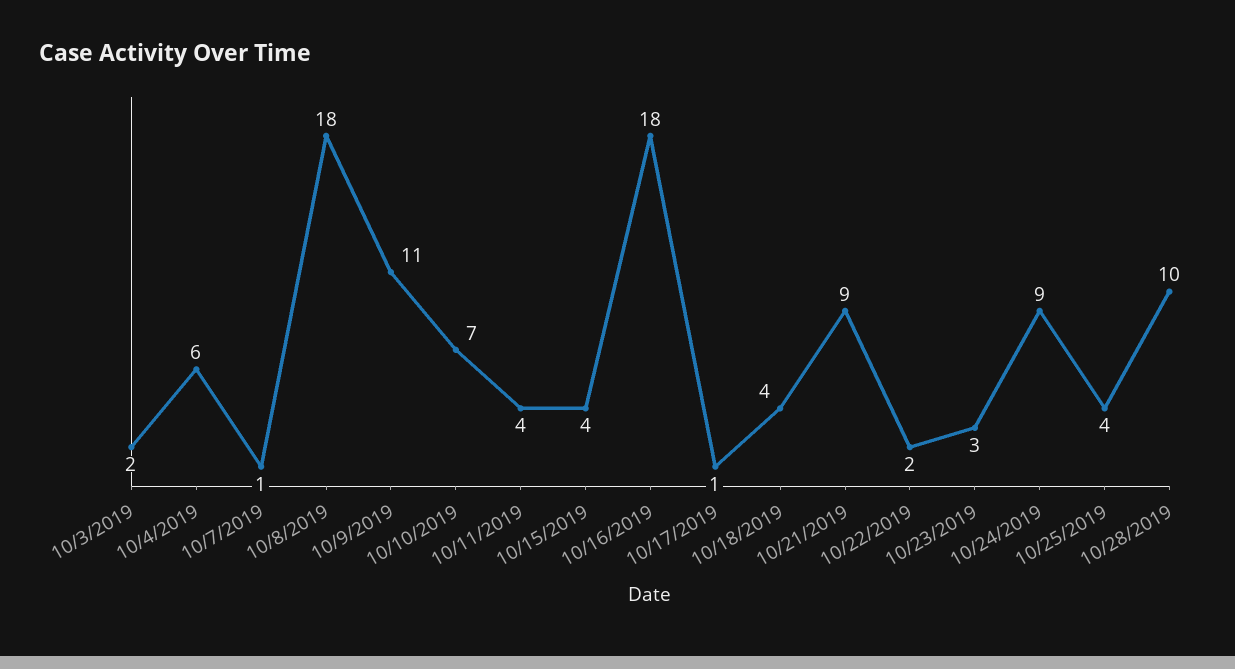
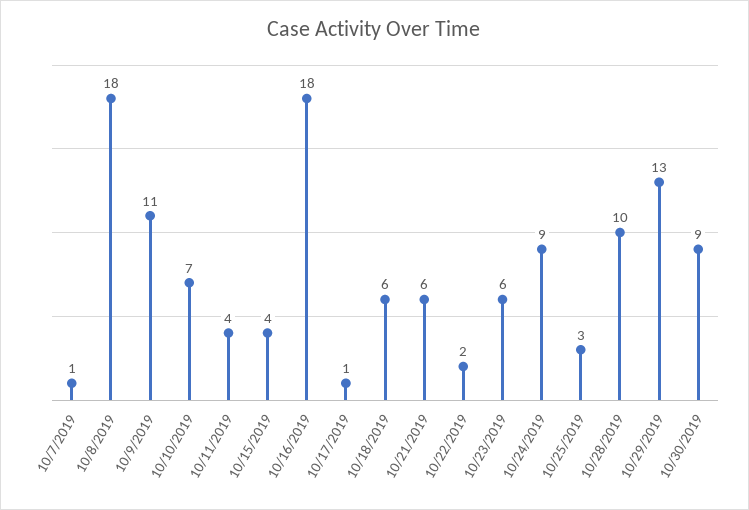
10/3/2019: 2 -> none
10/4/2019: 6 -> none
10/18/2019: 4 -> 6
10/21/2019: 9 -> 6
10/23/2019: 3 -> 6
10/25/2019: 4 -> 3
10/29/2019: none -> 13
10/30/2019: none -> 9

